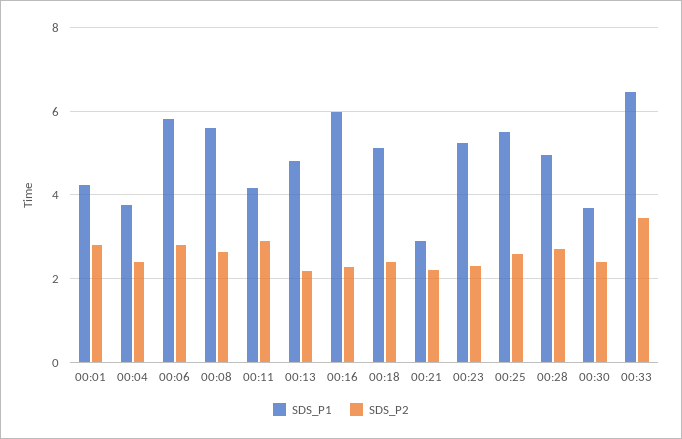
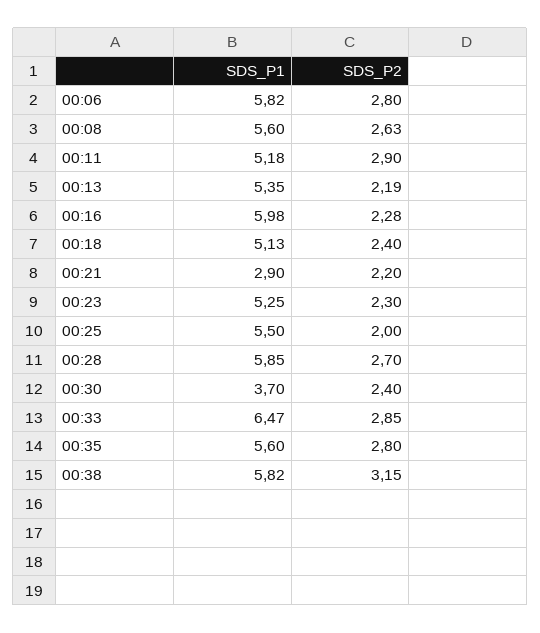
SDS_P1, 00:01: 4.2 -> none
SDS_P2, 00:01: 2.8 -> none
SDS_P1, 00:04: 3.8 -> none
SDS_P2, 00:04: 2.4 -> none
SDS_P1, 00:11: 4.2 -> 5.18
SDS_P1, 00:13: 4.8 -> 5.35
SDS_P2, 00:25: 2.6 -> 2
SDS_P1, 00:28: 5 -> 5.85
SDS_P2, 00:33: 3.4 -> 2.85
SDS_P1, 00:35: none -> 5.6
SDS_P2, 00:35: none -> 2.8
SDS_P1, 00:38: none -> 5.82
SDS_P2, 00:38: none -> 3.15

